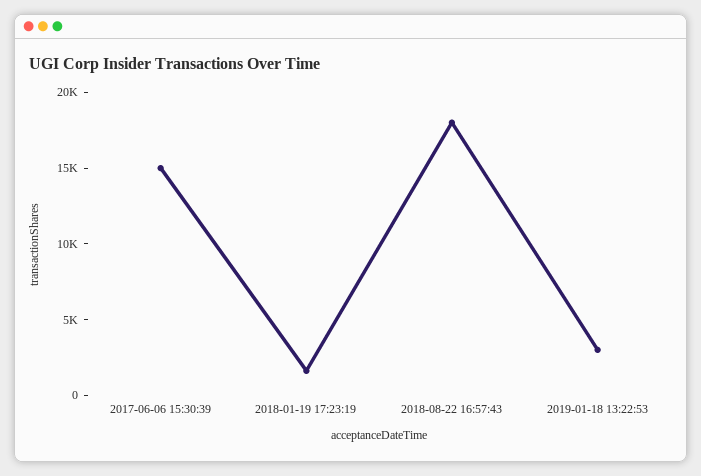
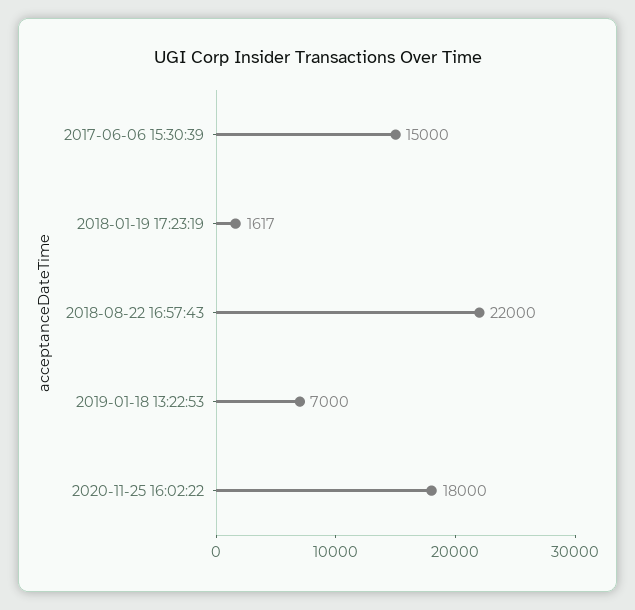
2018-08-22 16:57:43: 18000 -> 22000
2019-01-18 13:22:53: 3000 -> 7000
2020-11-25 16:02:22: none -> 18000

